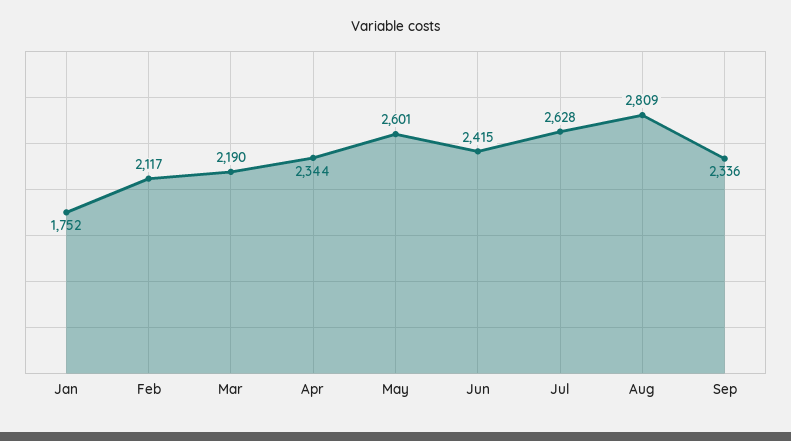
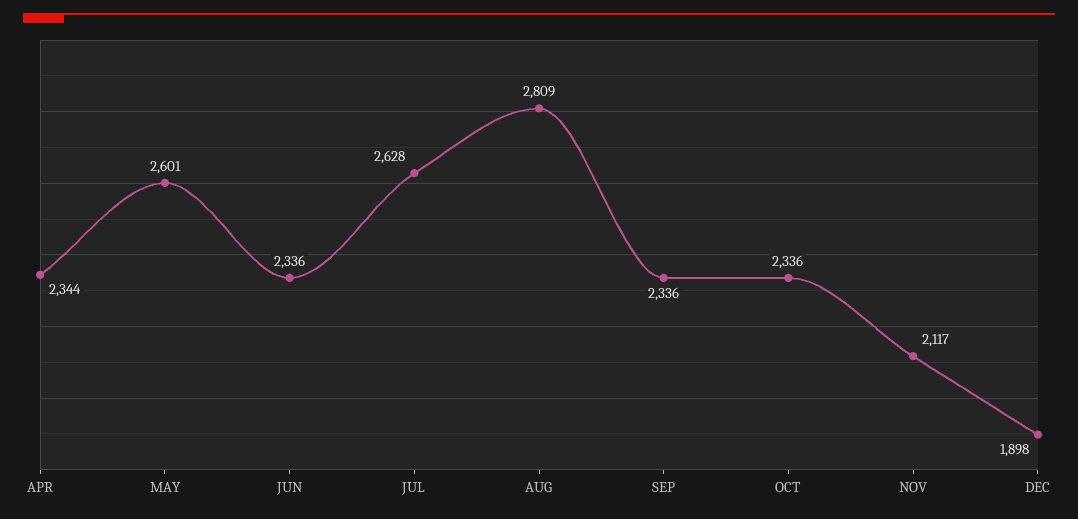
Jan: 1752 -> none
Feb: 2117 -> none
Mar: 2190 -> none
Jun: 2415 -> 2336
OCT: none -> 2336
NOV: none -> 2117
DEC: none -> 1898

